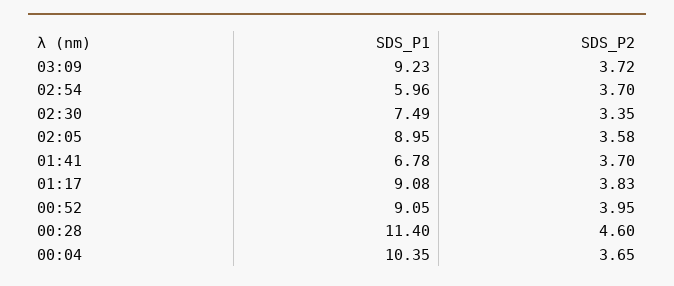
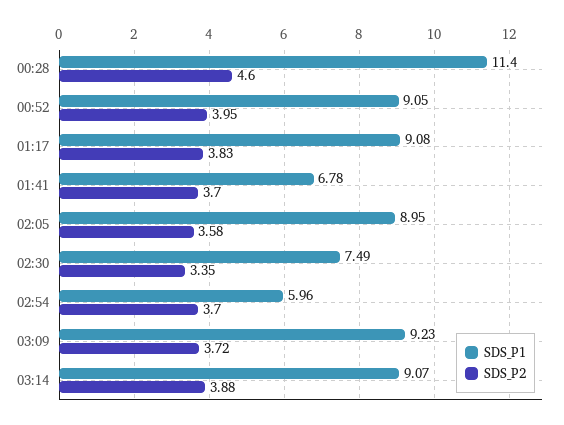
SDS_P1, 00:04: 10.35 -> none
SDS_P2, 00:04: 3.65 -> none
SDS_P1, 03:14: none -> 9.07
SDS_P2, 03:14: none -> 3.88

